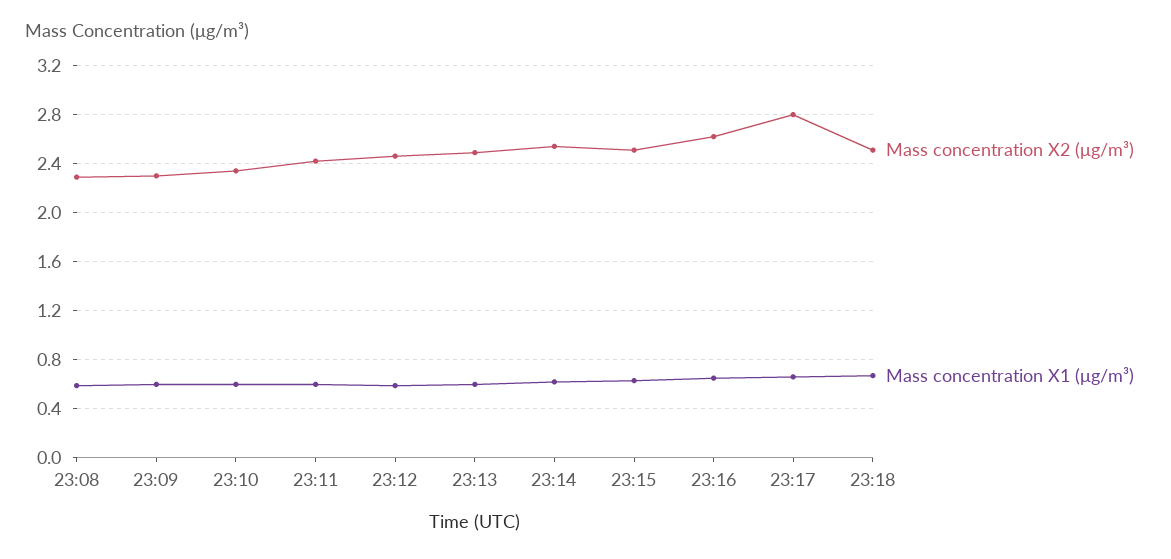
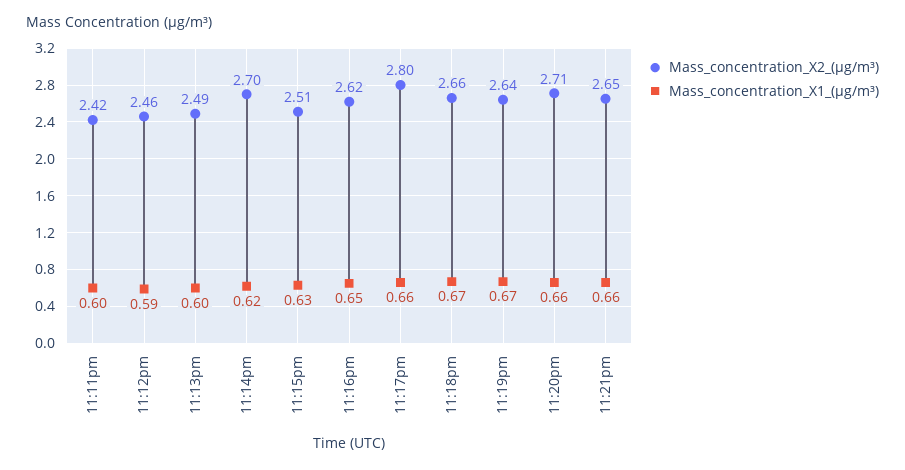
Mass concentration X2 (μg/m³), 23:08: 2.3 -> none
Mass concentration X1 (μg/m³), 23:08: 0.6 -> none
Mass concentration X2 (μg/m³), 23:09: 2.3 -> none
Mass concentration X1 (μg/m³), 23:09: 0.6 -> none
Mass concentration X2 (μg/m³), 23:10: 2.35 -> none
Mass concentration X1 (μg/m³), 23:10: 0.6 -> none
Mass concentration X2 (μg/m³), 23:14: 2.55 -> 2.7
Mass concentration X2 (μg/m³), 23:18: 2.5 -> 2.66
Mass concentration X2 (μg/m³), 11:19pm: none -> 2.64
Mass concentration X1 (μg/m³), 11:19pm: none -> 0.67
Mass concentration X2 (μg/m³), 11:20pm: none -> 2.71
Mass concentration X1 (μg/m³), 11:20pm: none -> 0.66
Mass concentration X2 (μg/m³), 11:21pm: none -> 2.65
Mass concentration X1 (μg/m³), 11:21pm: none -> 0.66

